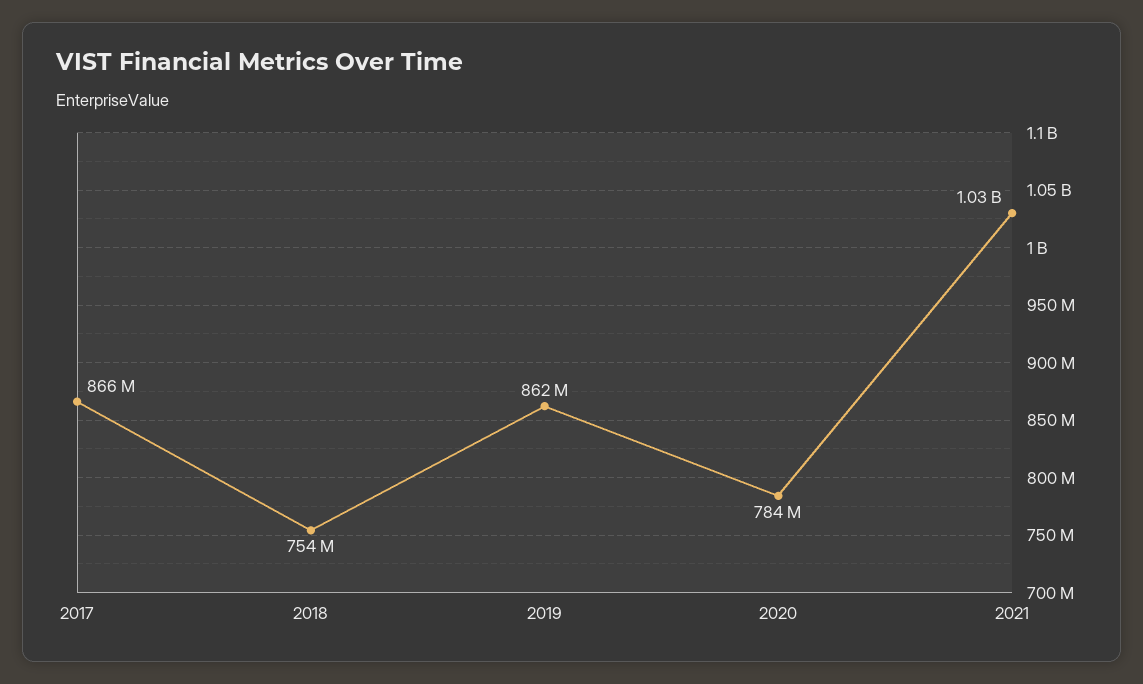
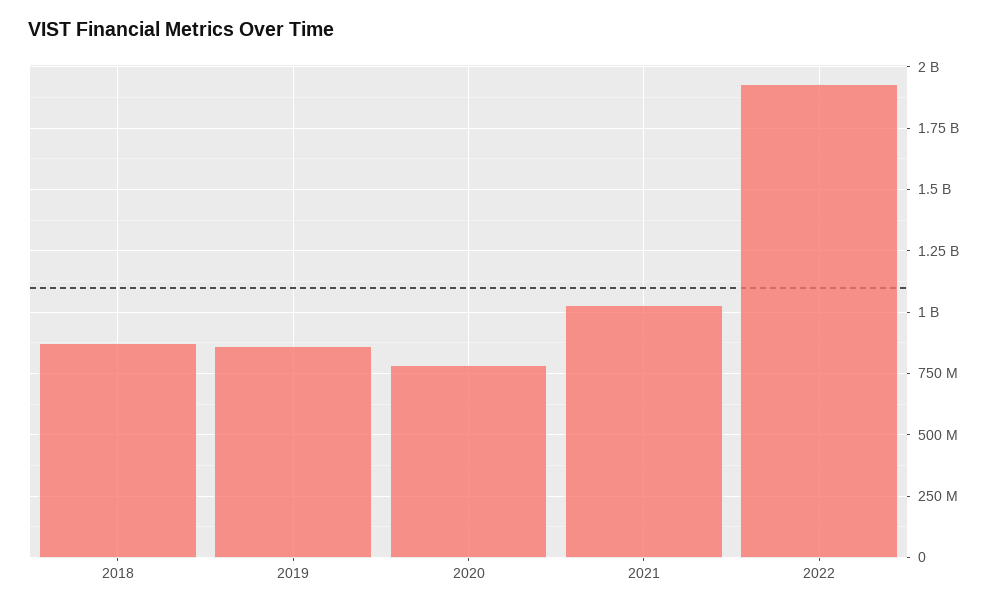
2017: 866000000 -> none
2018: 754000000 -> 875000000
2022: none -> 1925000000

